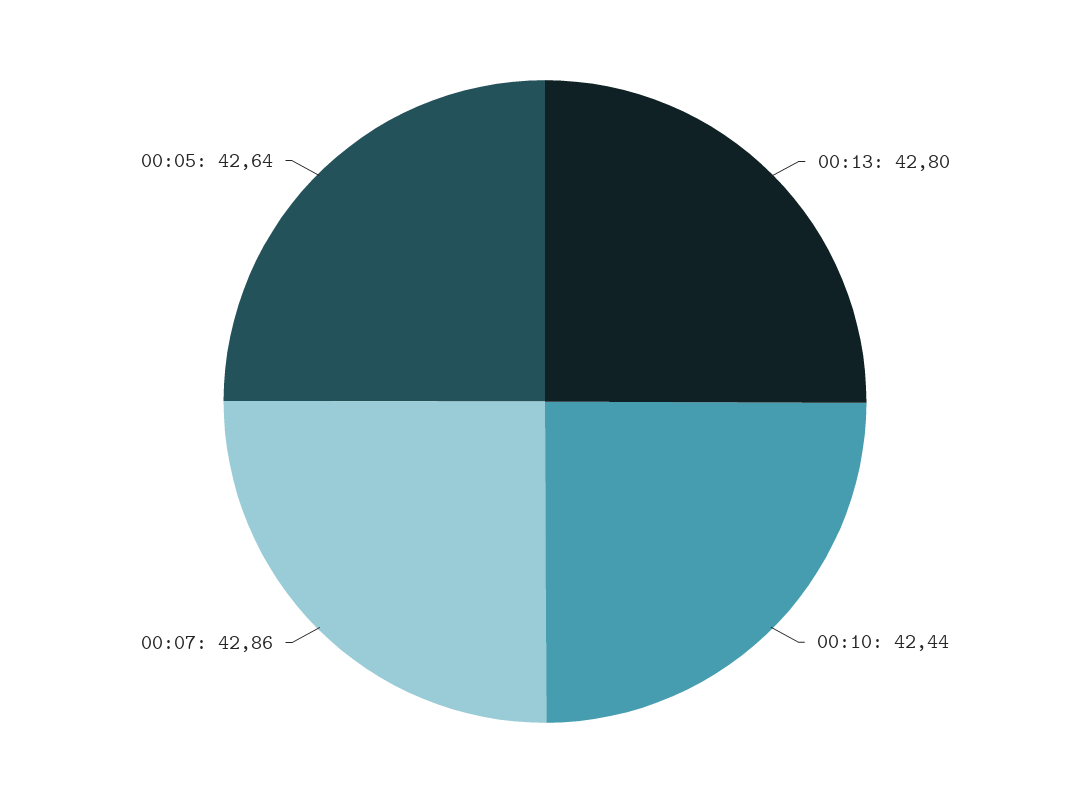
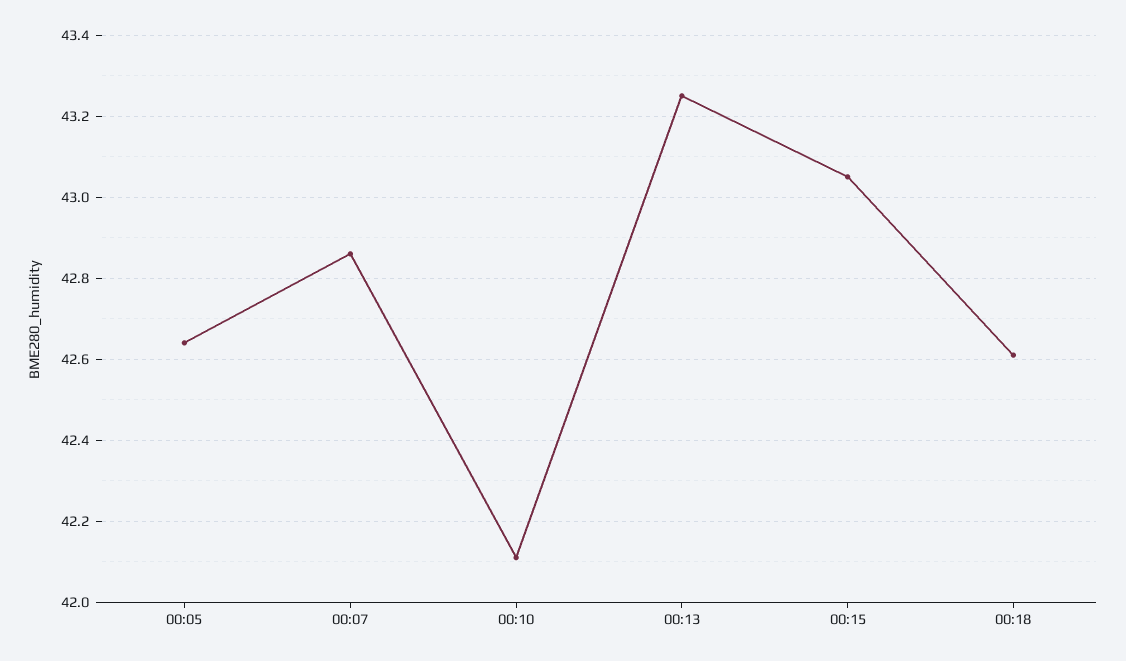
00:13: 42.8 -> 43.25
00:10: 42.44 -> 42.1
00:15: none -> 43.05
00:18: none -> 42.6

